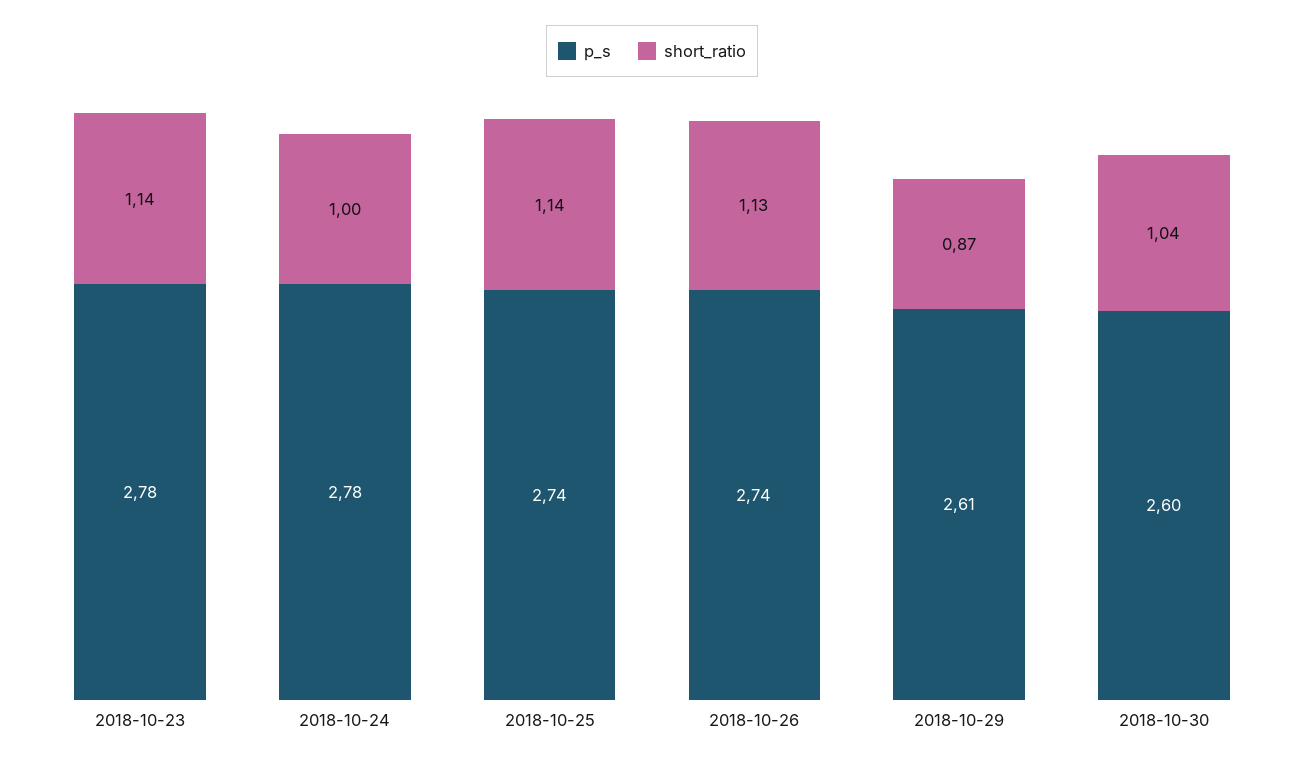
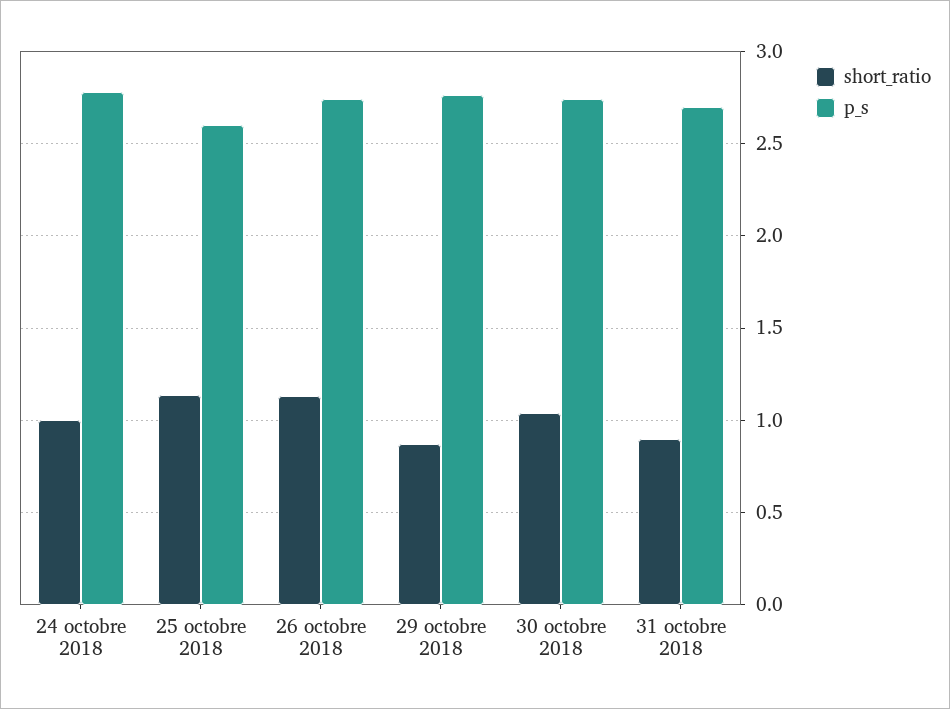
p_s, 2018-10-23: 2.78 -> none
short_ratio, 2018-10-23: 1.14 -> none
p_s, 2018-10-25: 2.74 -> 2.6
p_s, 2018-10-29: 2.61 -> 2.75
p_s, 2018-10-30: 2.6 -> 2.75
short_ratio, 31 octobre 2018: none -> 0.9
p_s, 31 octobre 2018: none -> 2.7

